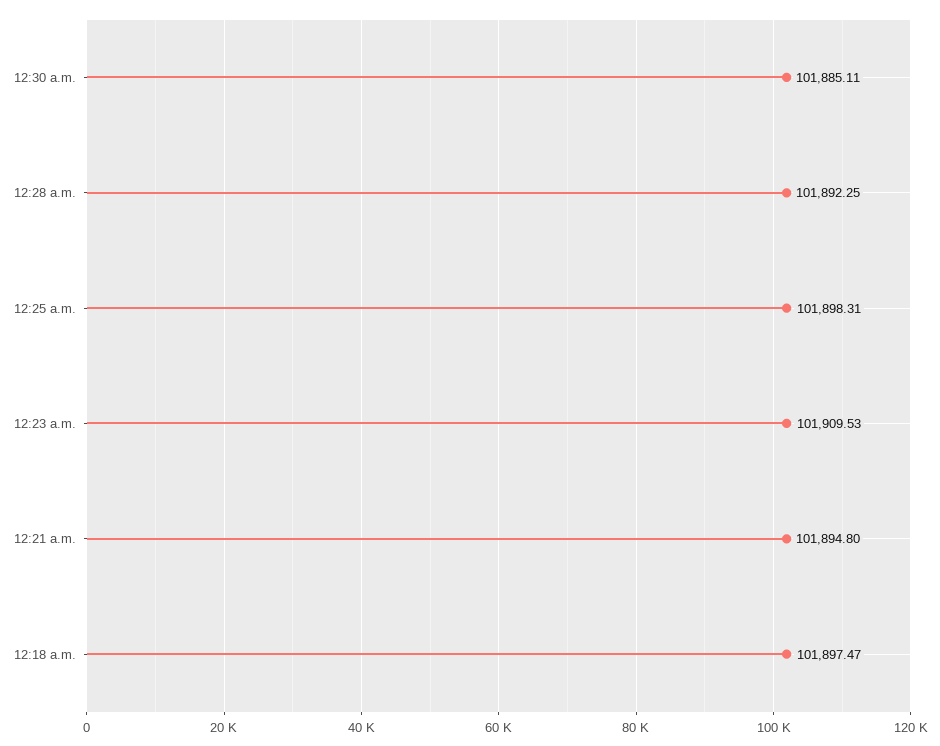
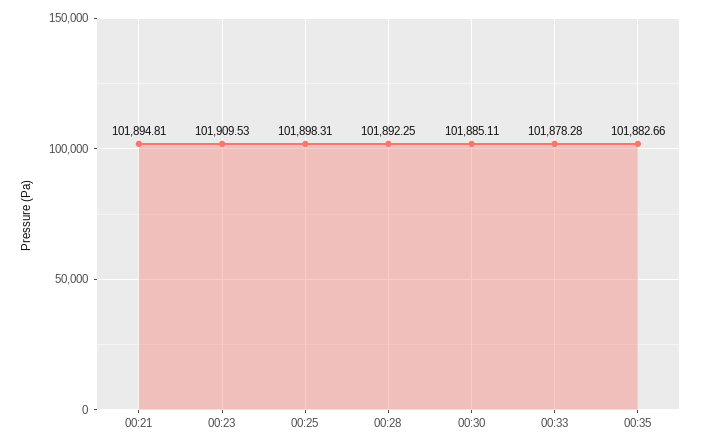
12:21 a.m.: 101894.8 -> 101894.81
12:18 a.m.: 101897.47 -> none
00:33: none -> 101878.28
00:35: none -> 101882.66

